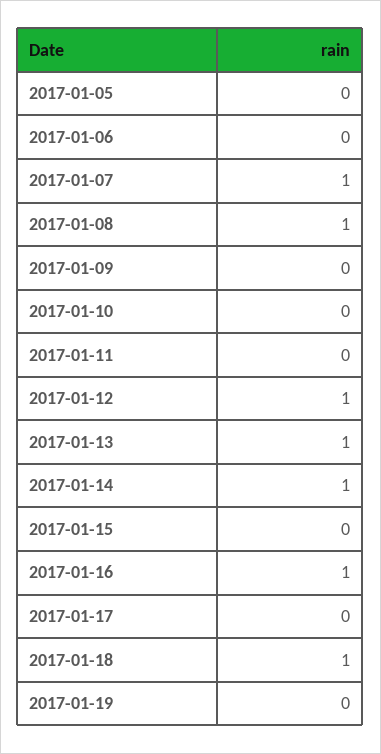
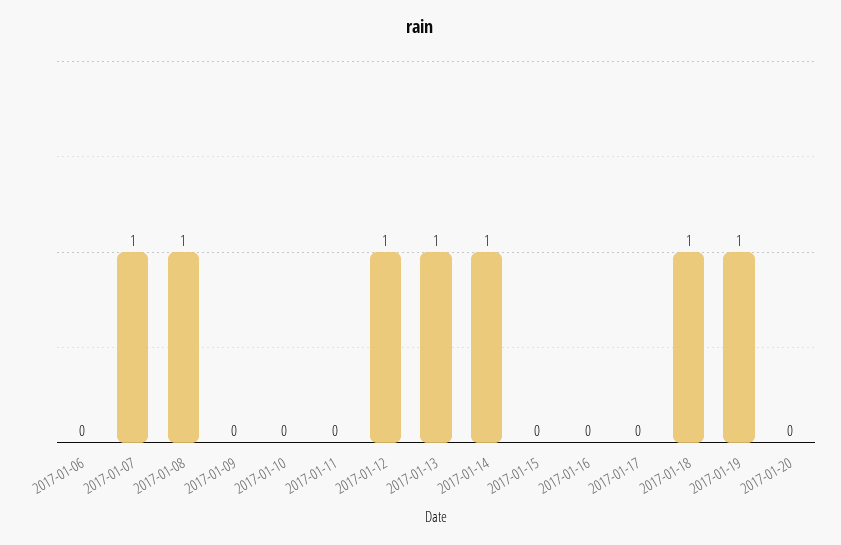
2017-01-05: 0 -> none
2017-01-16: 1 -> 0
2017-01-19: 0 -> 1
2017-01-20: none -> 0

